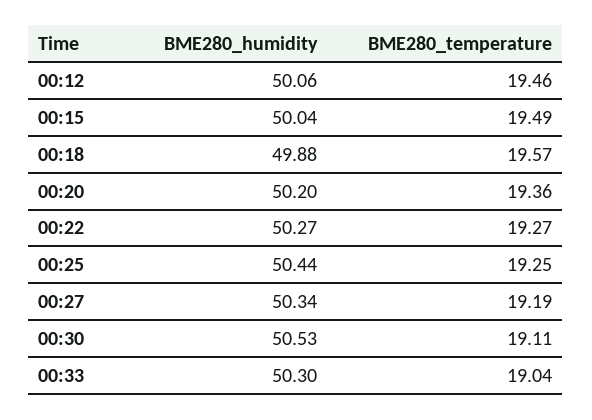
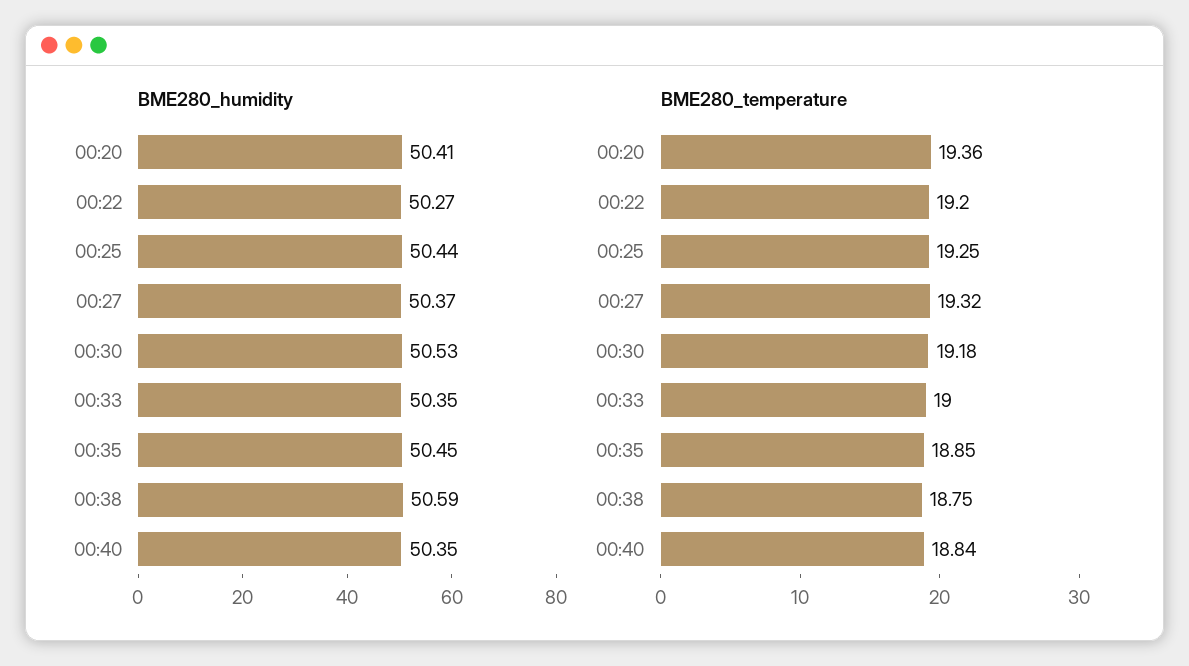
BME280_humidity, 00:12: 50.06 -> none
BME280_temperature, 00:12: 19.46 -> none
BME280_humidity, 00:15: 50.04 -> none
BME280_temperature, 00:15: 19.49 -> none
BME280_humidity, 00:18: 49.88 -> none
BME280_temperature, 00:18: 19.57 -> none
BME280_humidity, 00:20: 50.2 -> 50.41
BME280_temperature, 00:22: 19.27 -> 19.2
BME280_humidity, 00:27: 50.34 -> 50.37
BME280_temperature, 00:27: 19.19 -> 19.32
BME280_temperature, 00:30: 19.11 -> 19.18
BME280_humidity, 00:33: 50.3 -> 50.35
BME280_temperature, 00:33: 19.04 -> 19
BME280_humidity, 00:35: none -> 50.45
BME280_humidity, 00:38: none -> 50.59
BME280_humidity, 00:40: none -> 50.35
BME280_temperature, 00:35: none -> 18.85
BME280_temperature, 00:38: none -> 18.75
BME280_temperature, 00:40: none -> 18.84

